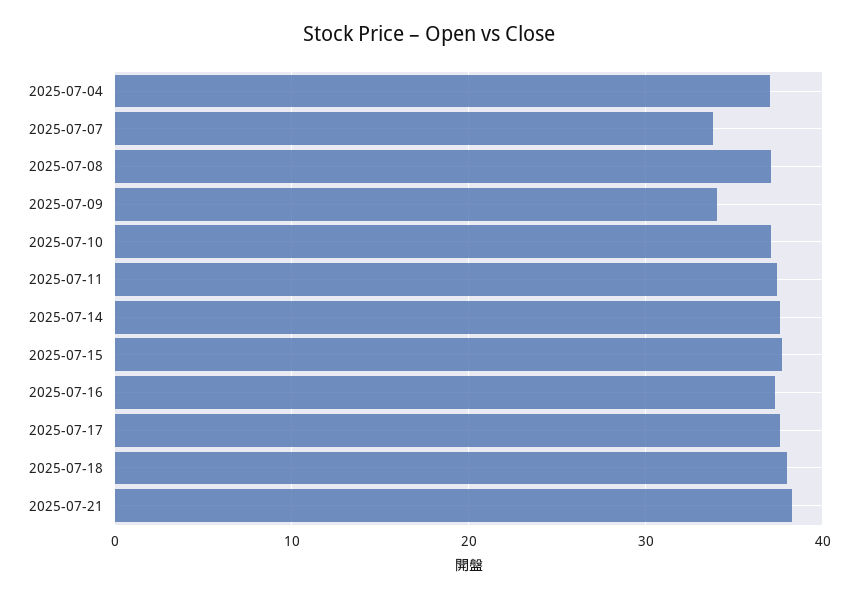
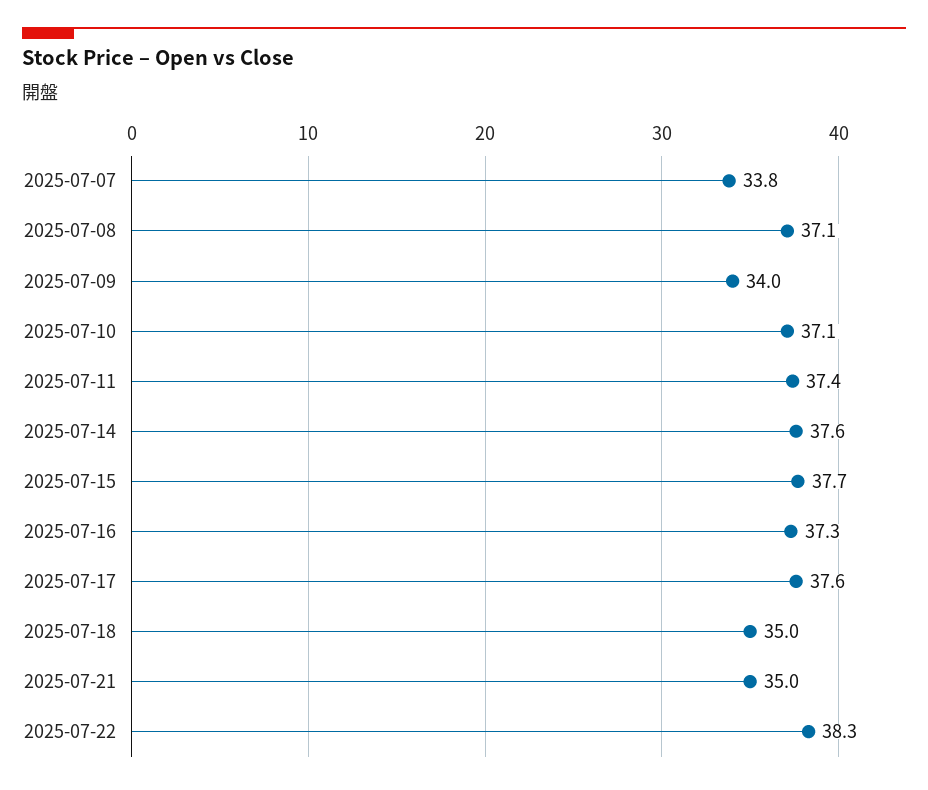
2025-07-04: 37 -> none
2025-07-18: 38 -> 35
2025-07-21: 38 -> 35
2025-07-22: none -> 38.3

